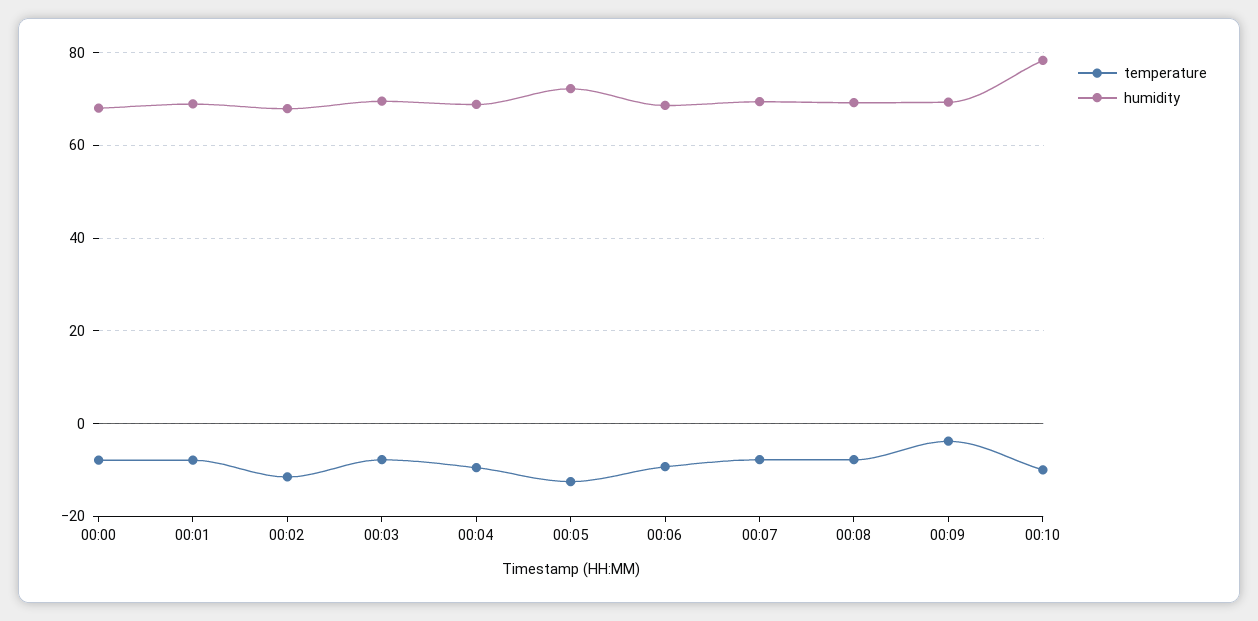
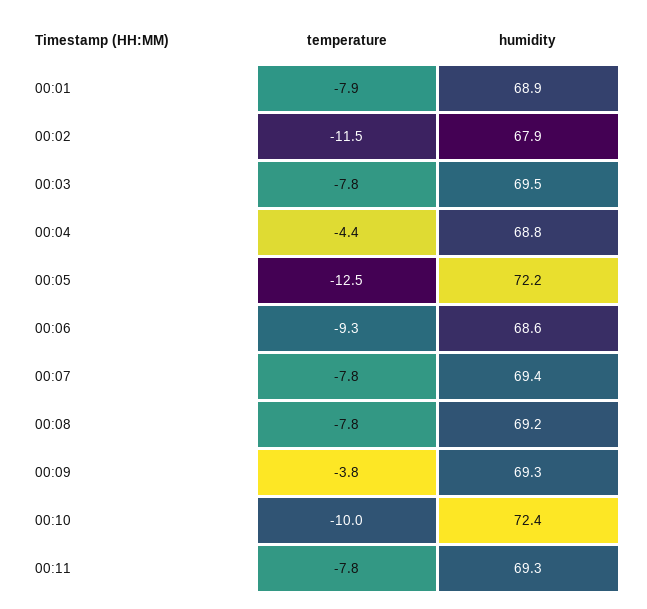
temperature, 00:00: -8 -> none
humidity, 00:00: 68 -> none
temperature, 00:04: -10 -> -4.4
humidity, 00:10: 78 -> 72.4
temperature, 00:11: none -> -7.8
humidity, 00:11: none -> 69.3

